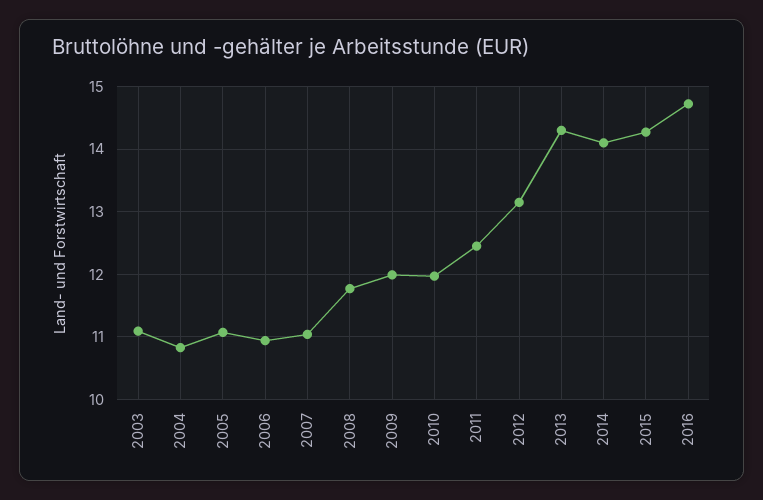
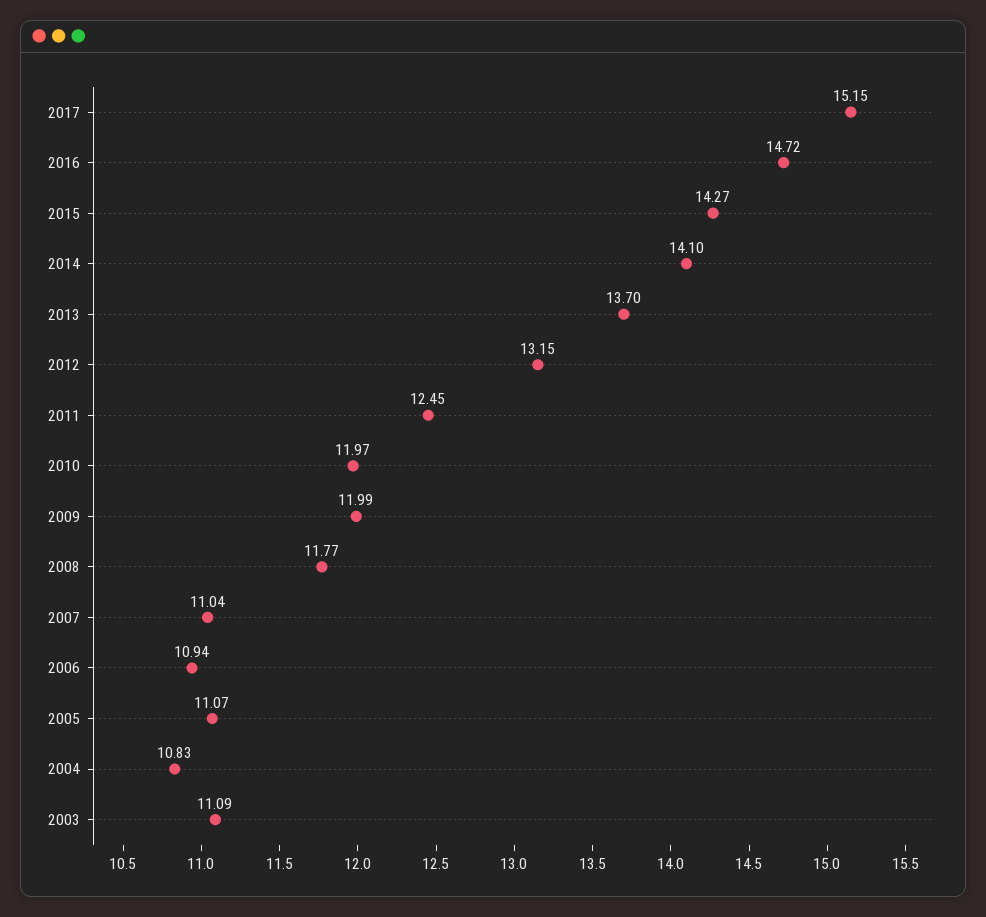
2013: 14.3 -> 13.7
2017: none -> 15.15

